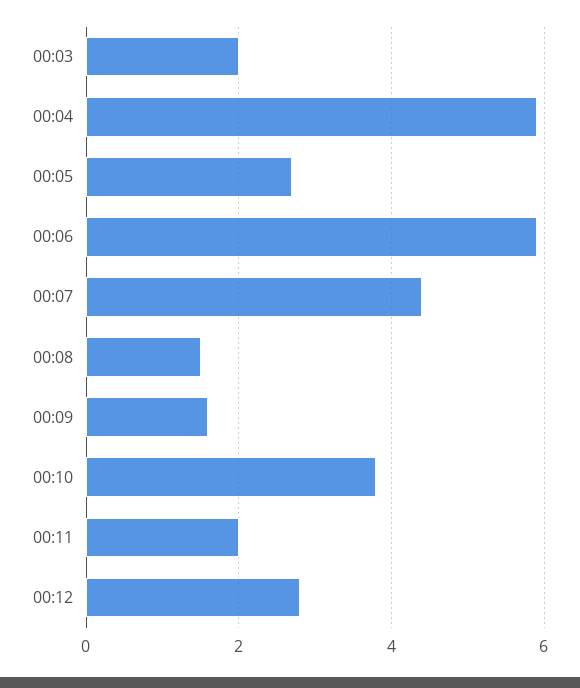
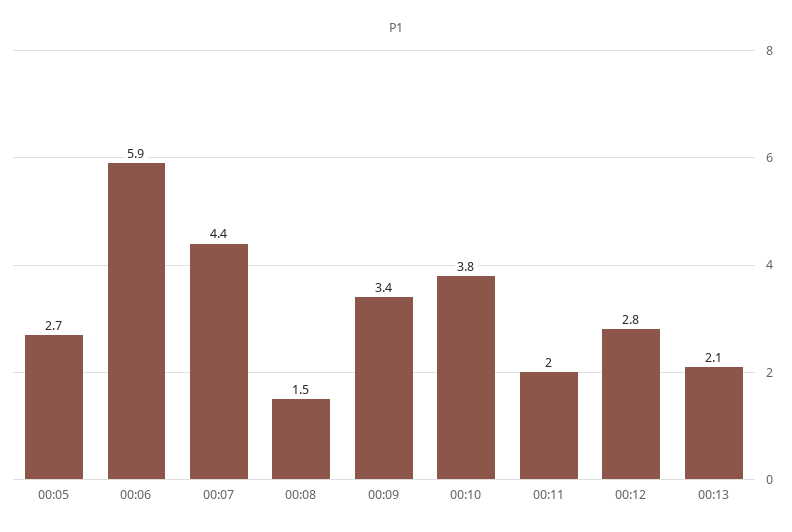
00:03: 2 -> none
00:04: 6 -> none
00:09: 1.5 -> 3.4
00:13: none -> 2.1

